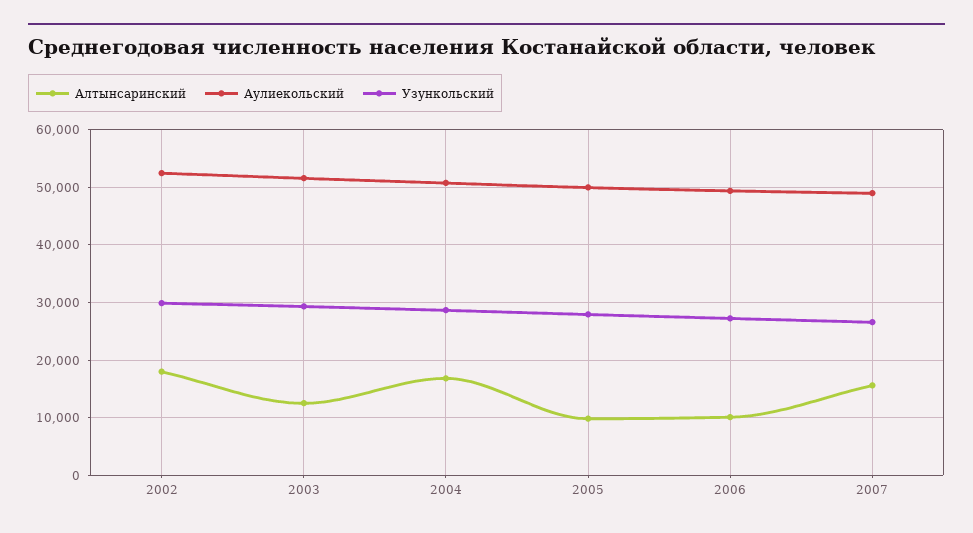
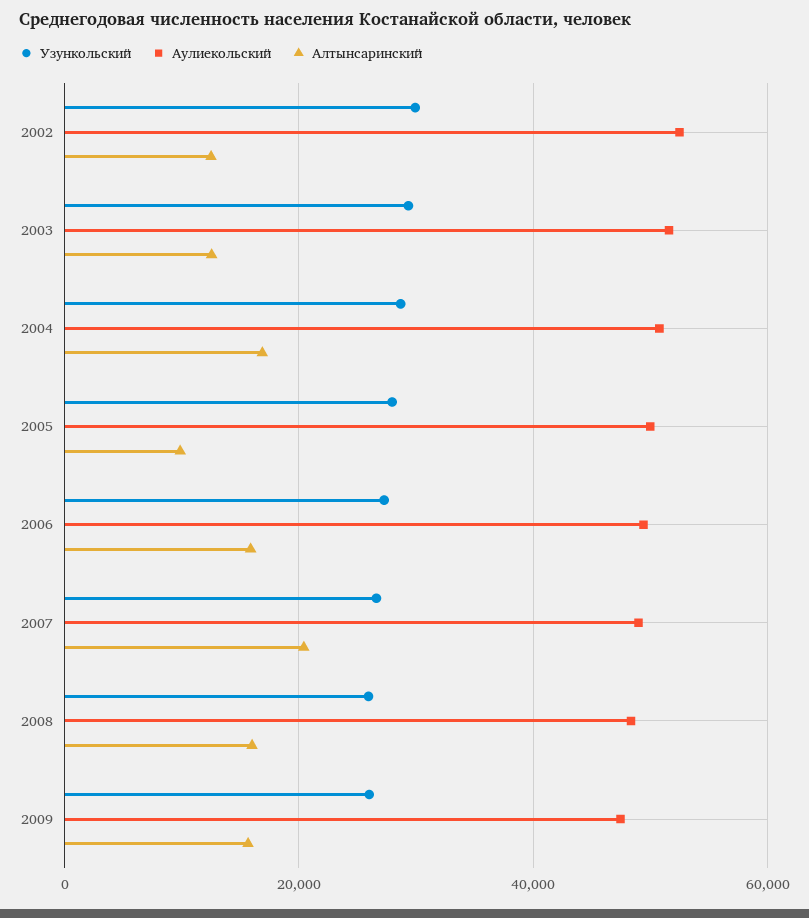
Алтынсаринский, 2002: 18000 -> 12000
Алтынсаринский, 2006: 10000 -> 16000
Алтынсаринский, 2007: 16000 -> 20000
Узункольский, 2008: none -> 26000
Аулиекольский, 2008: none -> 48000
Алтынсаринский, 2008: none -> 16000
Узункольский, 2009: none -> 26000
Аулиекольский, 2009: none -> 48000
Алтынсаринский, 2009: none -> 16000

